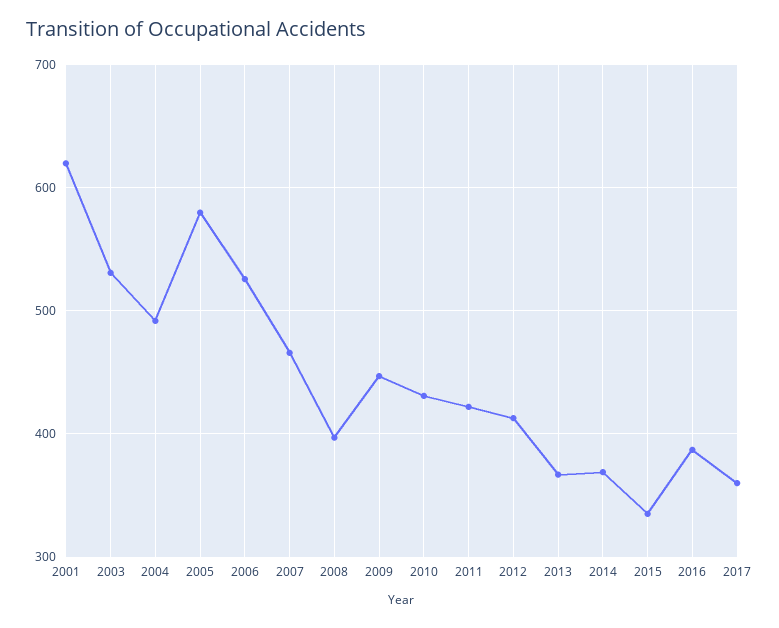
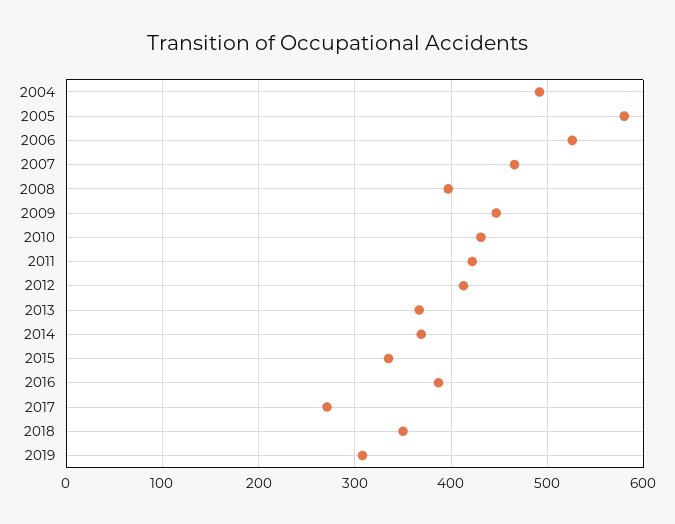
2001: 620 -> none
2003: 530 -> none
2017: 360 -> 270
2018: none -> 350
2019: none -> 310

